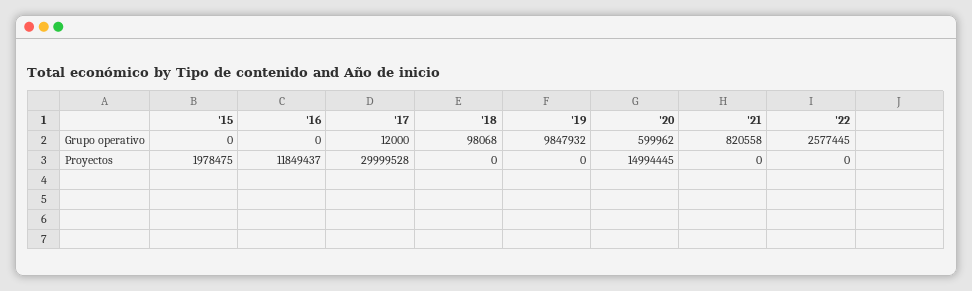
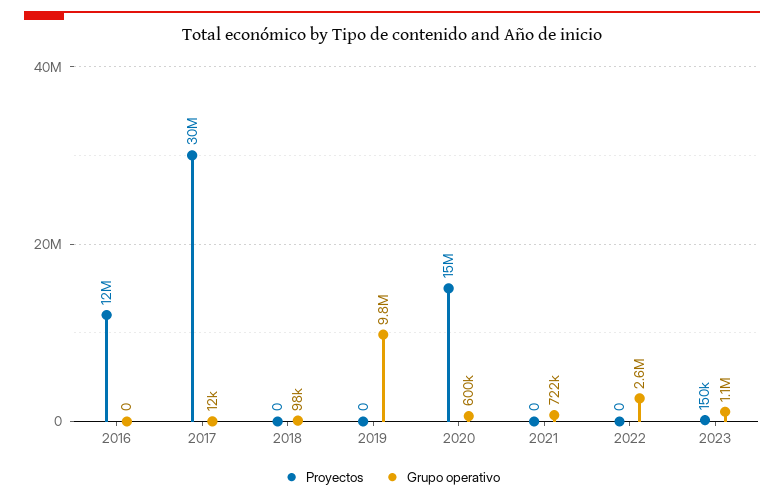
Grupo operativo, '15: 0 -> none
Grupo operativo, '21: 820558 -> 722000
Proyectos, '15: 1978475 -> none
Proyectos, 2023: none -> 150000
Grupo operativo, 2023: none -> 1100000

